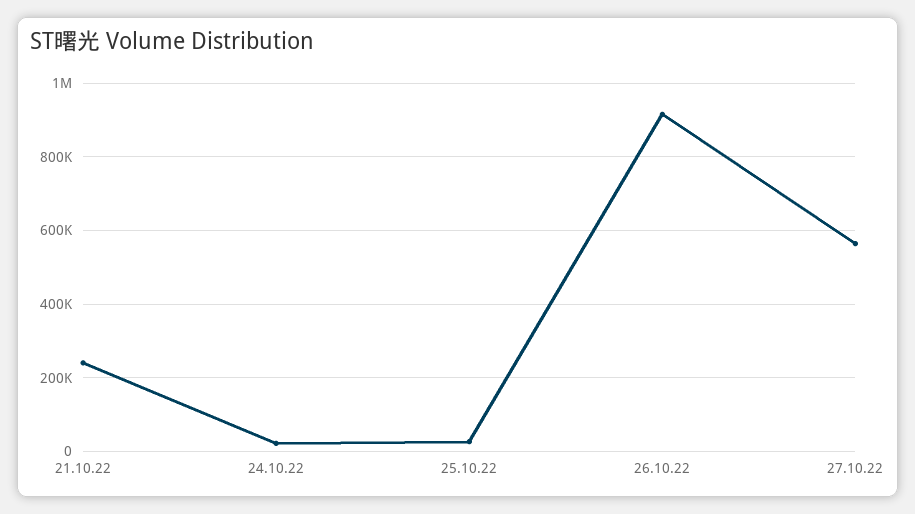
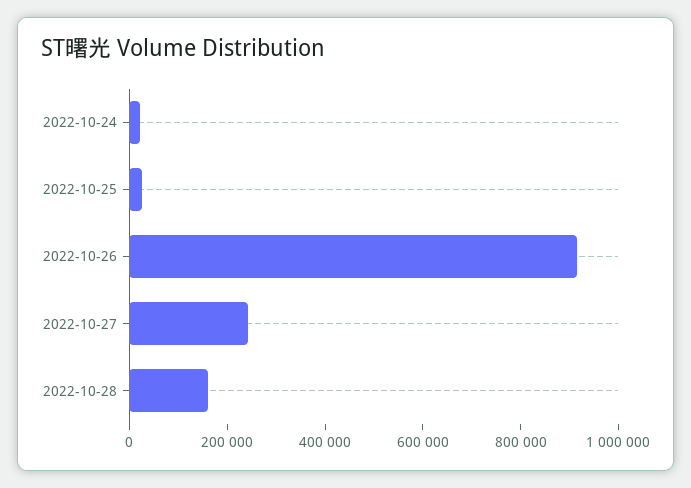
21.10.22: 240000 -> none
27.10.22: 560000 -> 250000
2022-10-28: none -> 150000

